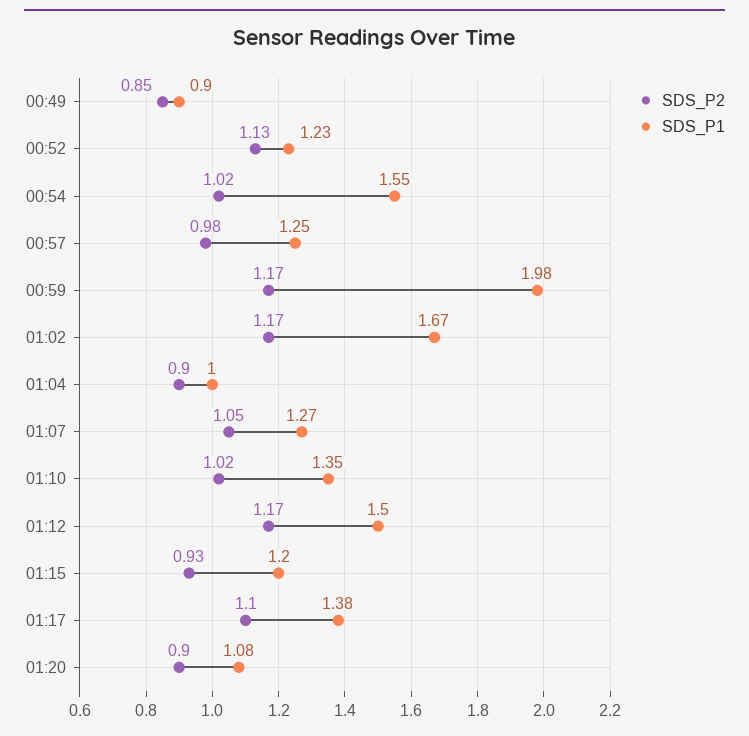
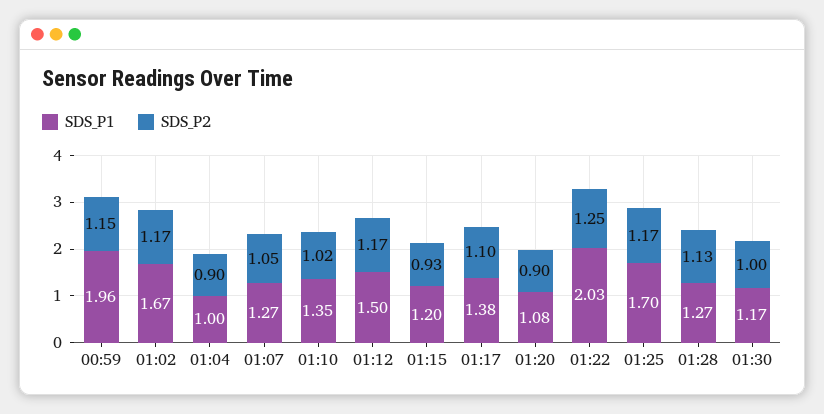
SDS_P2, 00:49: 0.85 -> none
SDS_P1, 00:49: 0.9 -> none
SDS_P2, 00:52: 1.13 -> none
SDS_P1, 00:52: 1.23 -> none
SDS_P2, 00:54: 1.02 -> none
SDS_P1, 00:54: 1.55 -> none
SDS_P2, 00:57: 0.98 -> none
SDS_P1, 00:57: 1.25 -> none
SDS_P2, 00:59: 1.17 -> 1.15
SDS_P1, 00:59: 1.98 -> 1.96
SDS_P1, 01:22: none -> 2.03
SDS_P2, 01:22: none -> 1.25
SDS_P1, 01:25: none -> 1.7
SDS_P2, 01:25: none -> 1.17
SDS_P1, 01:28: none -> 1.27
SDS_P2, 01:28: none -> 1.13
SDS_P1, 01:30: none -> 1.17
SDS_P2, 01:30: none -> 1

